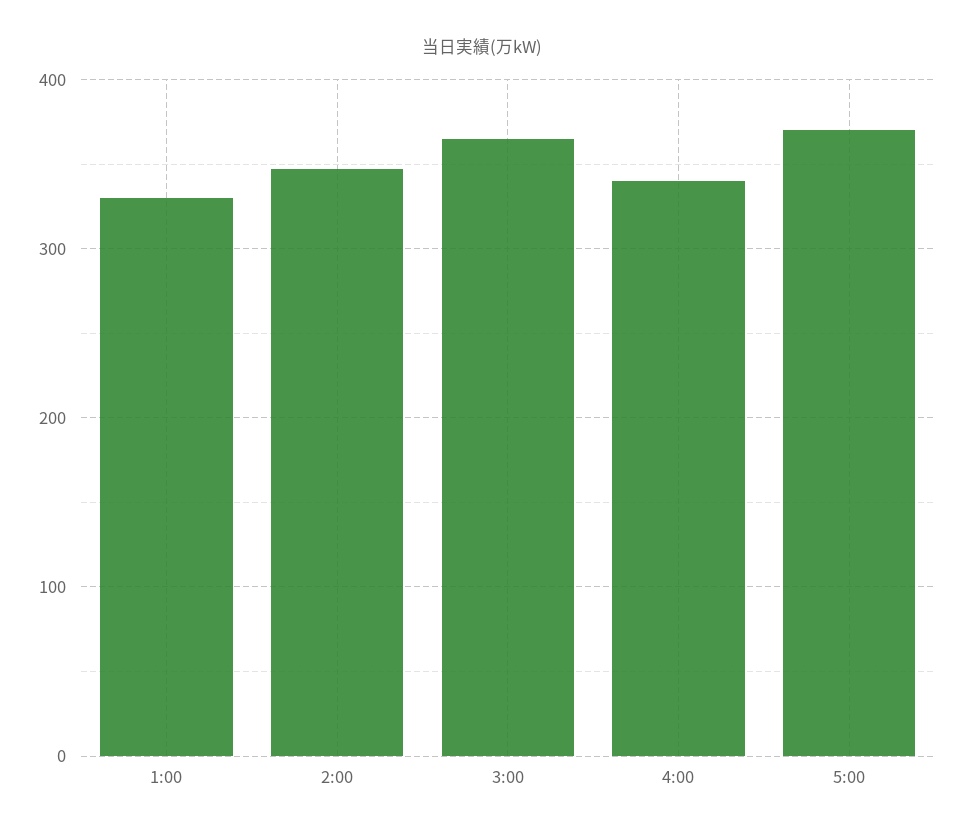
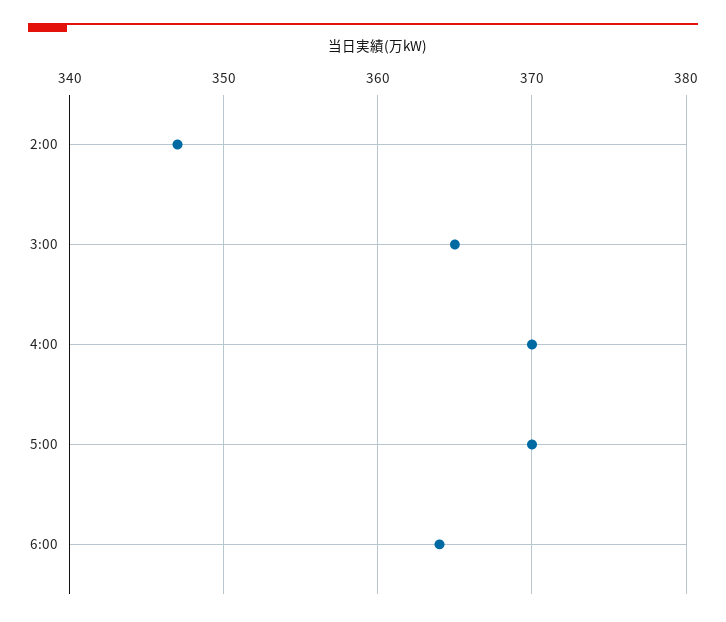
1:00: 330 -> none
4:00: 340 -> 370
6:00: none -> 364

